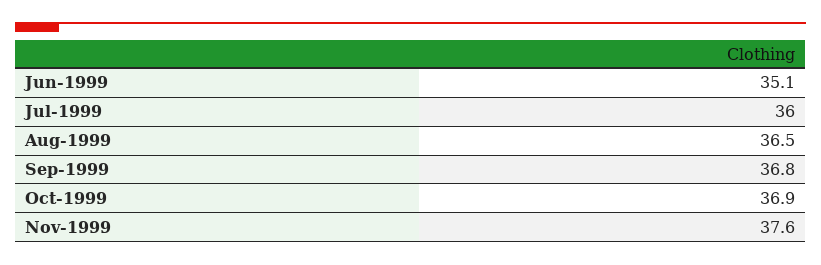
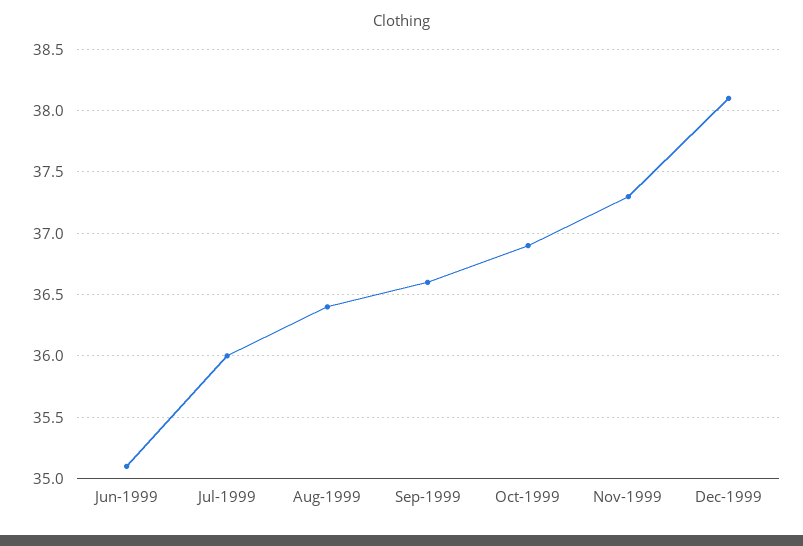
Aug-1999: 36.5 -> 36.4
Sep-1999: 36.8 -> 36.6
Nov-1999: 37.6 -> 37.3
Dec-1999: none -> 38.1

